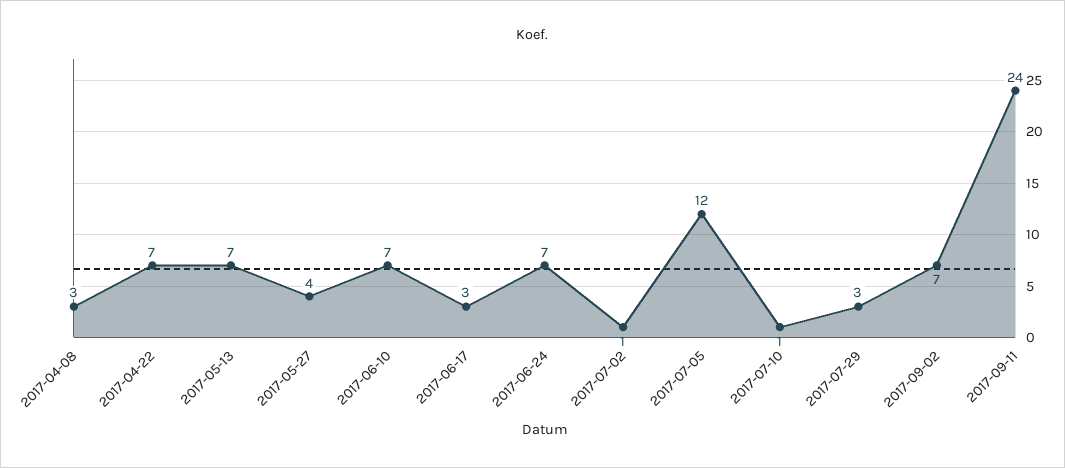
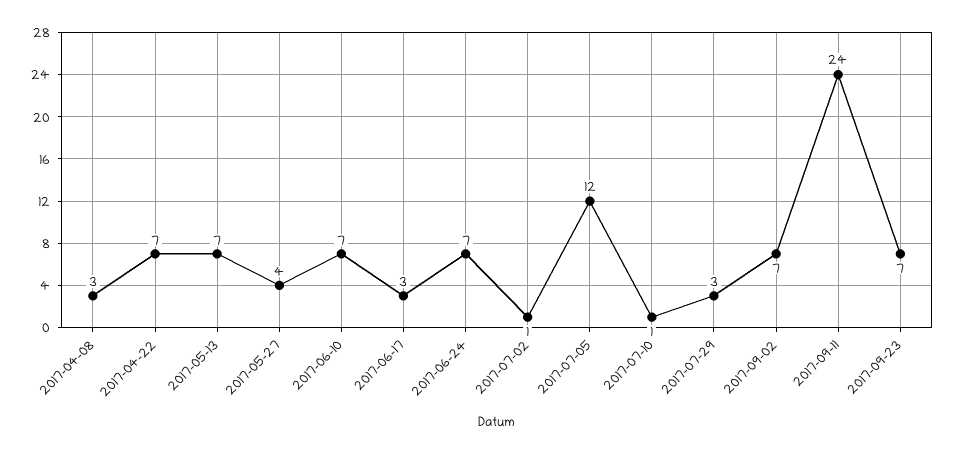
2017-09-23: none -> 7

